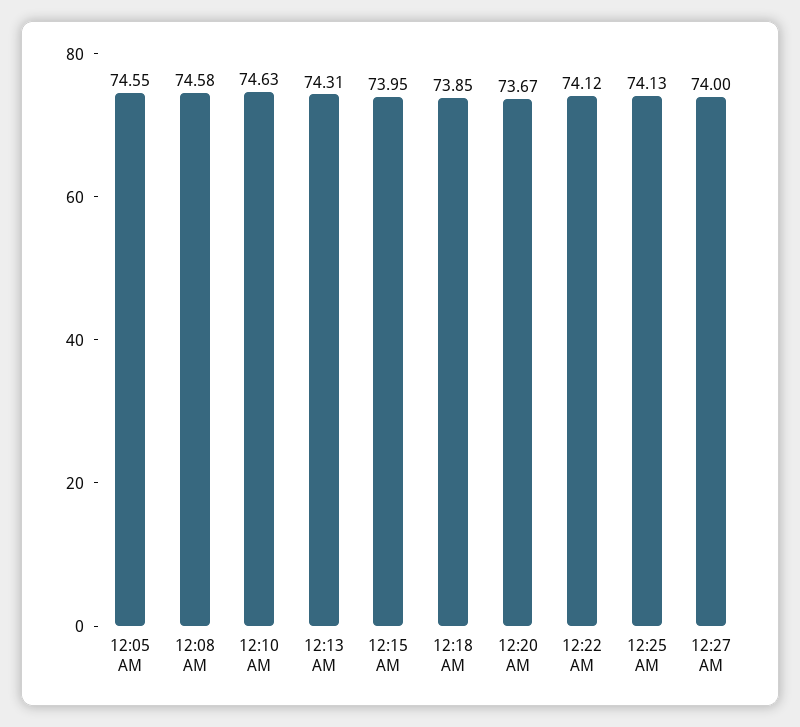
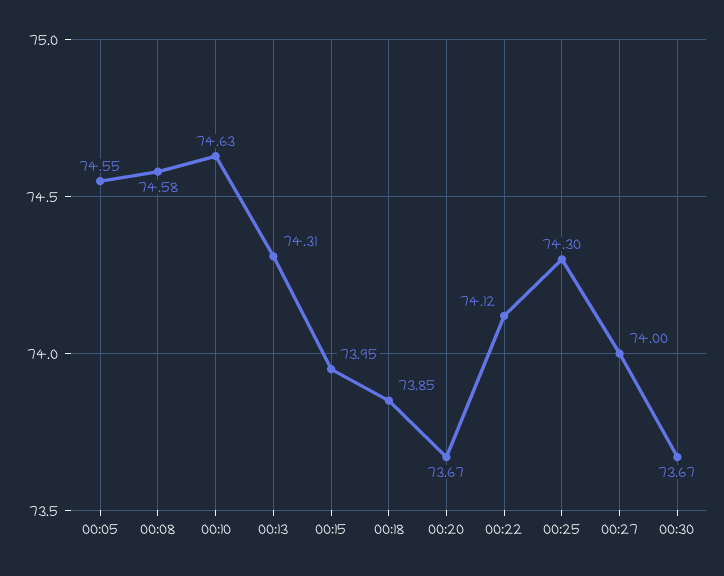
12:25 AM: 74.13 -> 74.3
00:30: none -> 73.67

